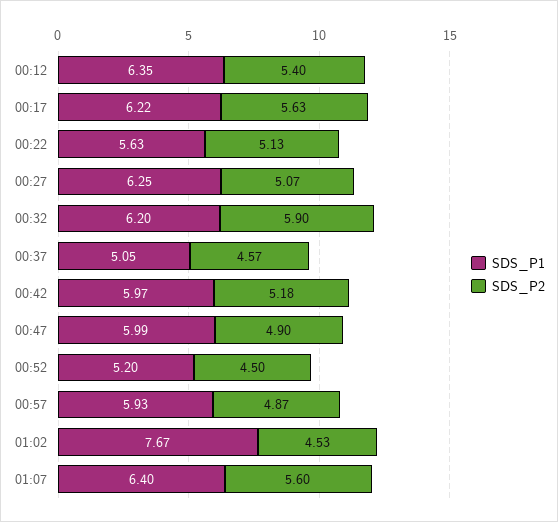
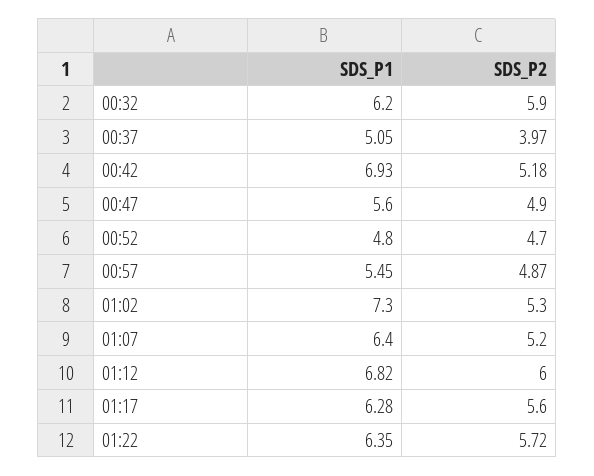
SDS_P1, 00:12: 6.35 -> none
SDS_P2, 00:12: 5.4 -> none
SDS_P1, 00:17: 6.22 -> none
SDS_P2, 00:17: 5.63 -> none
SDS_P1, 00:22: 5.63 -> none
SDS_P2, 00:22: 5.13 -> none
SDS_P1, 00:27: 6.25 -> none
SDS_P2, 00:27: 5.07 -> none
SDS_P2, 00:37: 4.57 -> 3.97
SDS_P1, 00:42: 5.97 -> 6.93
SDS_P1, 00:47: 5.99 -> 5.6
SDS_P1, 00:52: 5.2 -> 4.8
SDS_P2, 00:52: 4.5 -> 4.7
SDS_P1, 00:57: 5.93 -> 5.45
SDS_P1, 01:02: 7.67 -> 7.3
SDS_P2, 01:02: 4.53 -> 5.3
SDS_P2, 01:07: 5.6 -> 5.2
SDS_P1, 01:12: none -> 6.82
SDS_P2, 01:12: none -> 6
SDS_P1, 01:17: none -> 6.28
SDS_P2, 01:17: none -> 5.6
SDS_P1, 01:22: none -> 6.35
SDS_P2, 01:22: none -> 5.72

